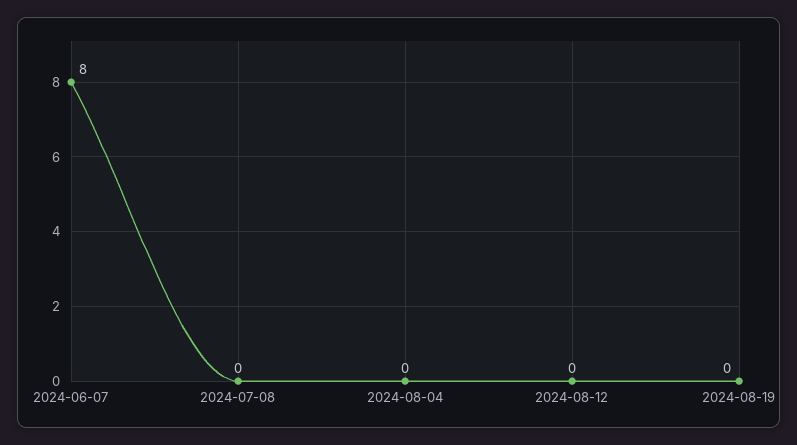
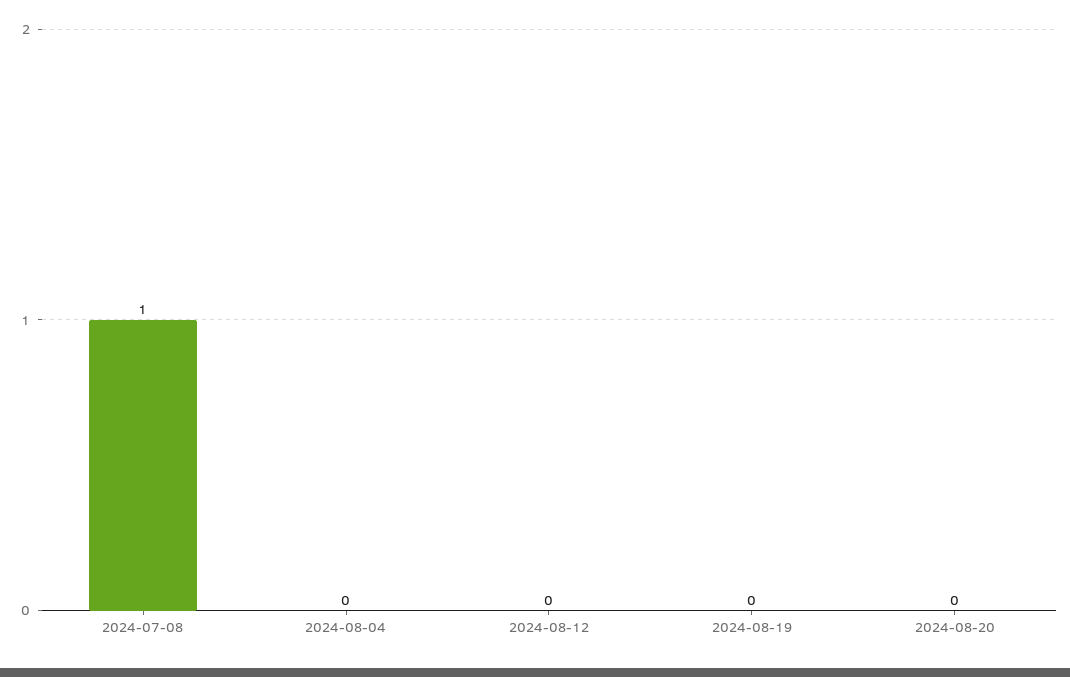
2024-06-07: 8 -> none
2024-07-08: 0 -> 1
2024-08-20: none -> 0

